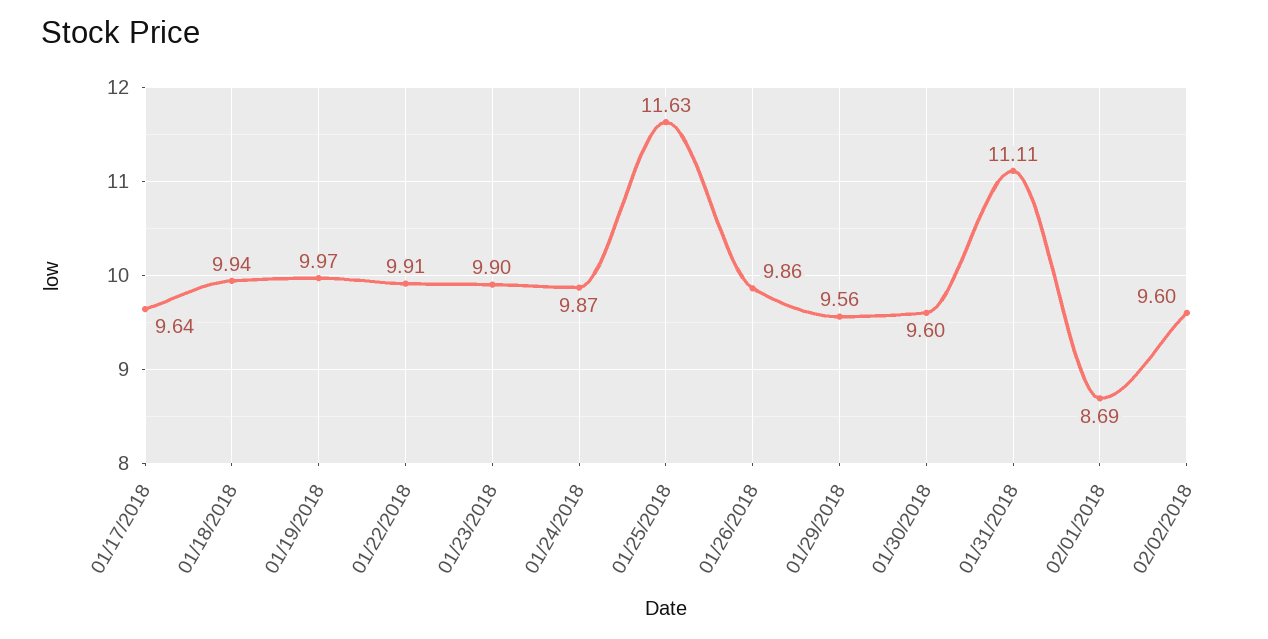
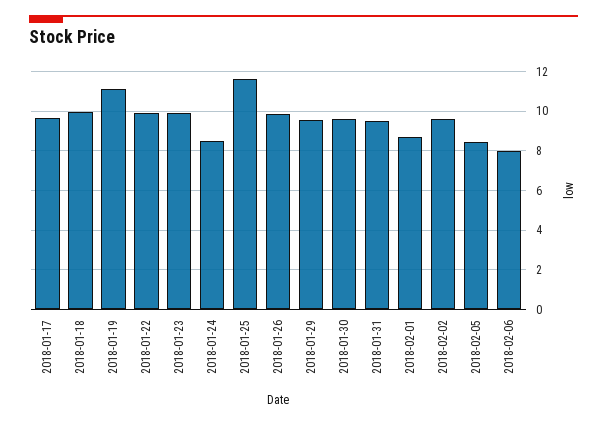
01/19/2018: 9.97 -> 11
01/24/2018: 9.87 -> 8.5
01/31/2018: 11.11 -> 9.5
2018-02-05: none -> 8.5
2018-02-06: none -> 8

